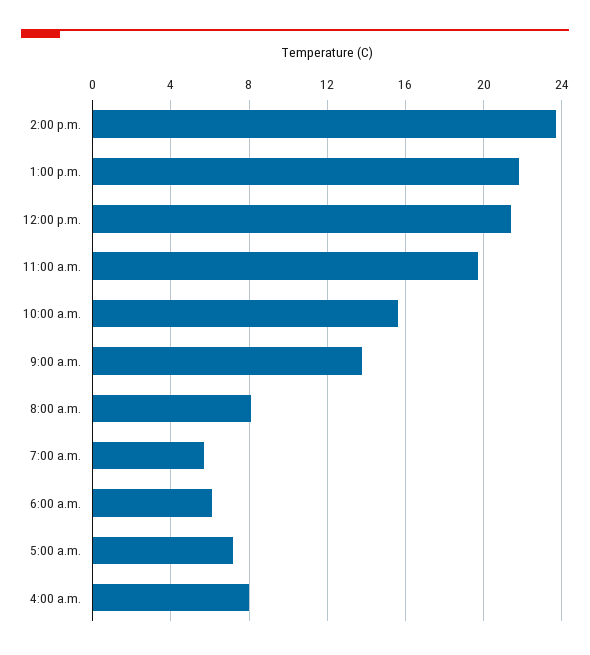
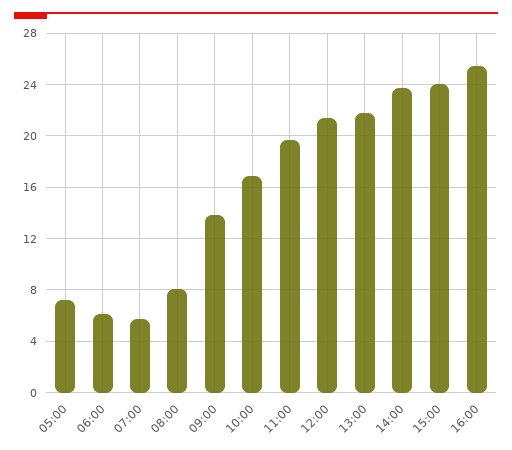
10:00 a.m.: 15.5 -> 17
4:00 a.m.: 8 -> none
15:00: none -> 24
16:00: none -> 25.5

